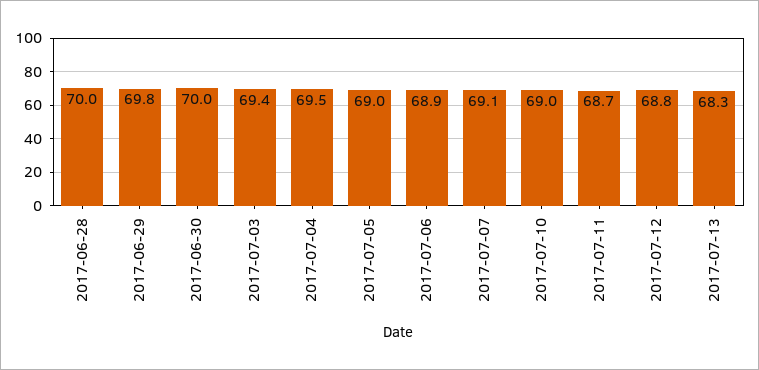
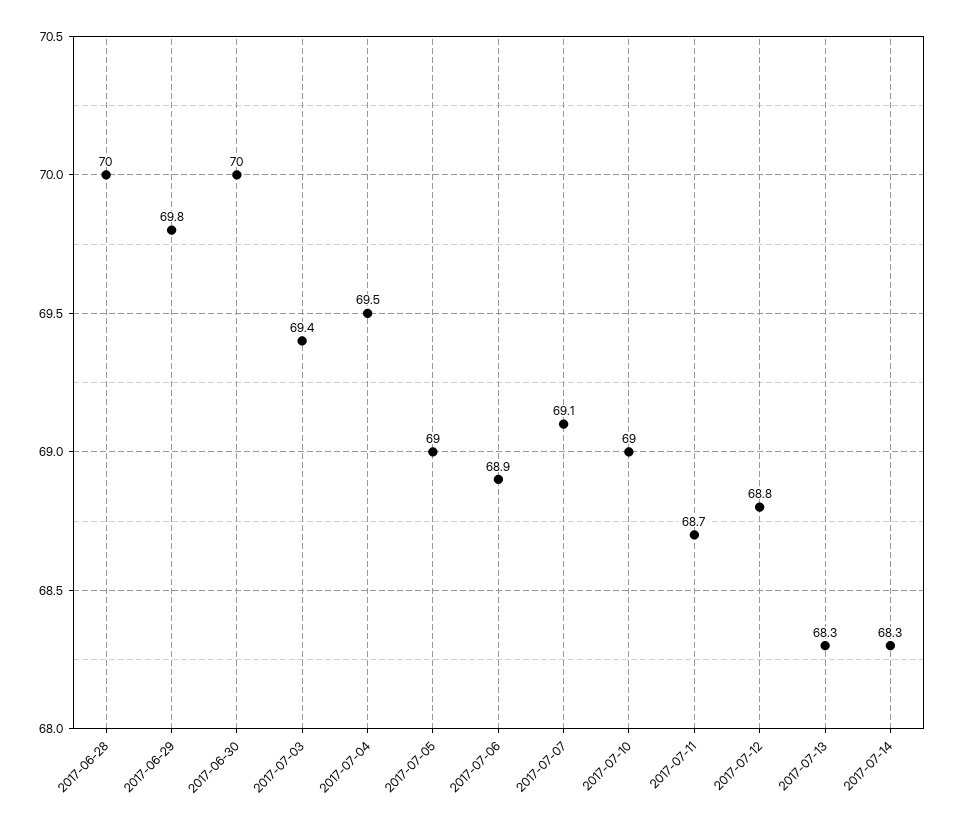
2017-07-14: none -> 68.3

